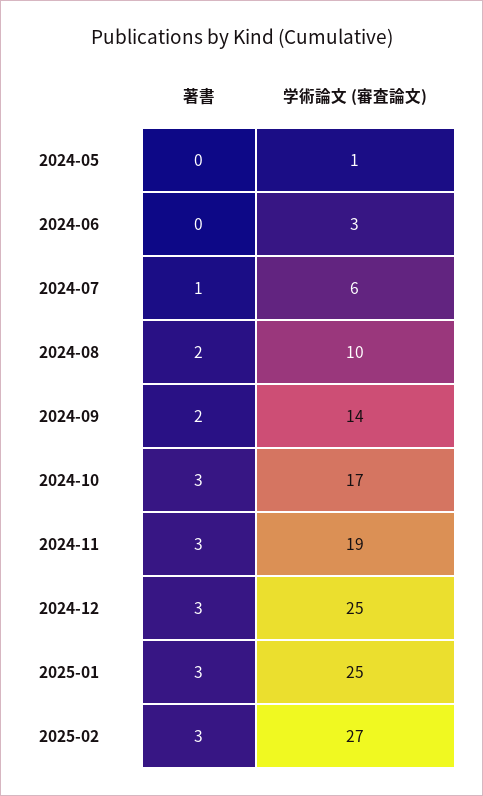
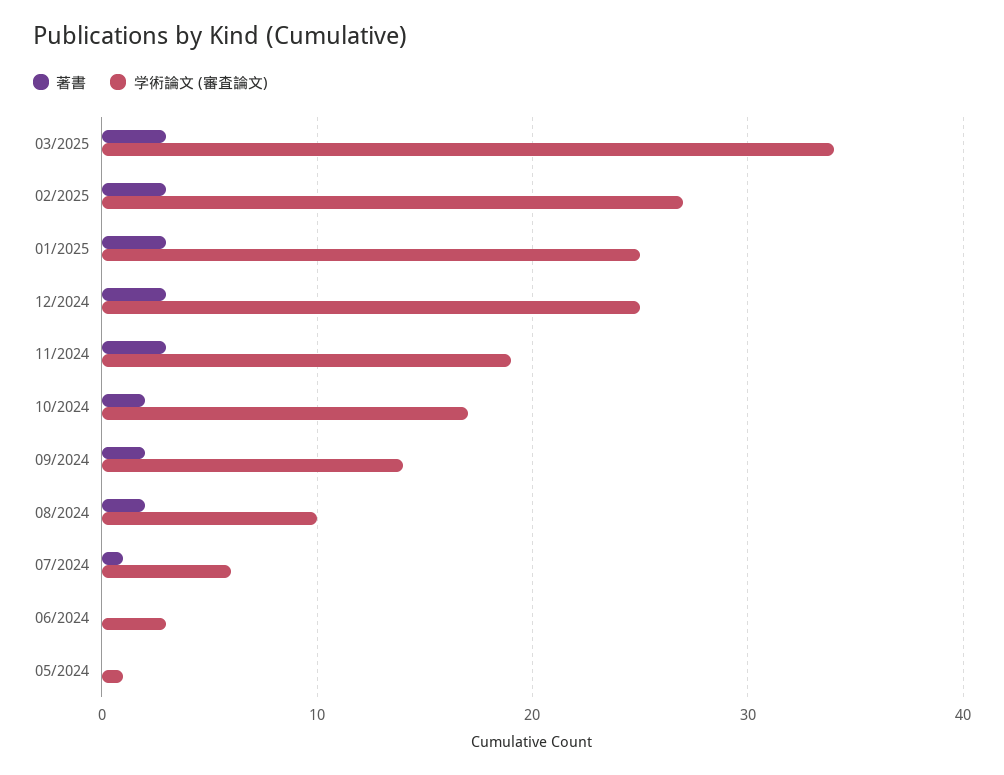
著書, 2024-10: 3 -> 2
著書, 03/2025: none -> 3
学術論文 (審査論文), 03/2025: none -> 34

